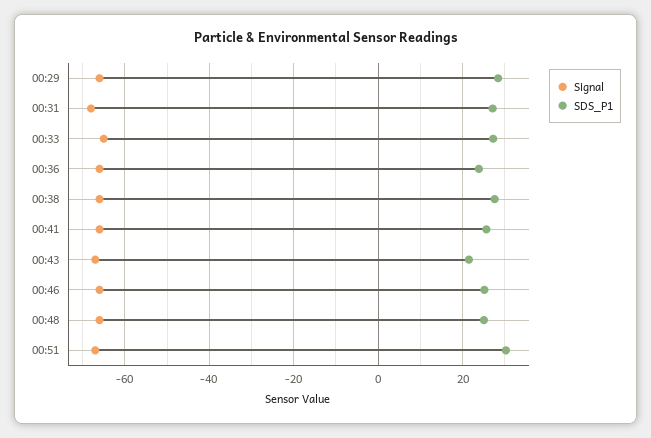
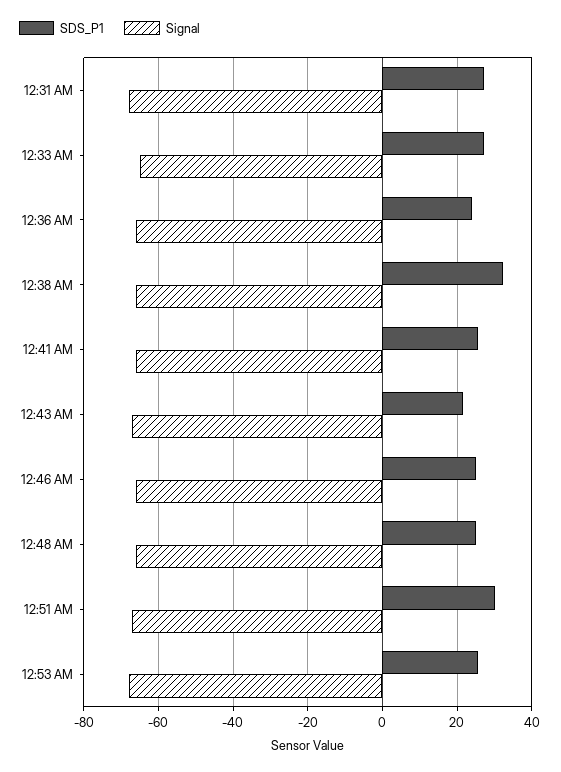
Signal, 00:29: -66 -> none
SDS_P1, 00:29: 28 -> none
SDS_P1, 00:38: 28 -> 32
SDS_P1, 12:53 AM: none -> 26
Signal, 12:53 AM: none -> -68

